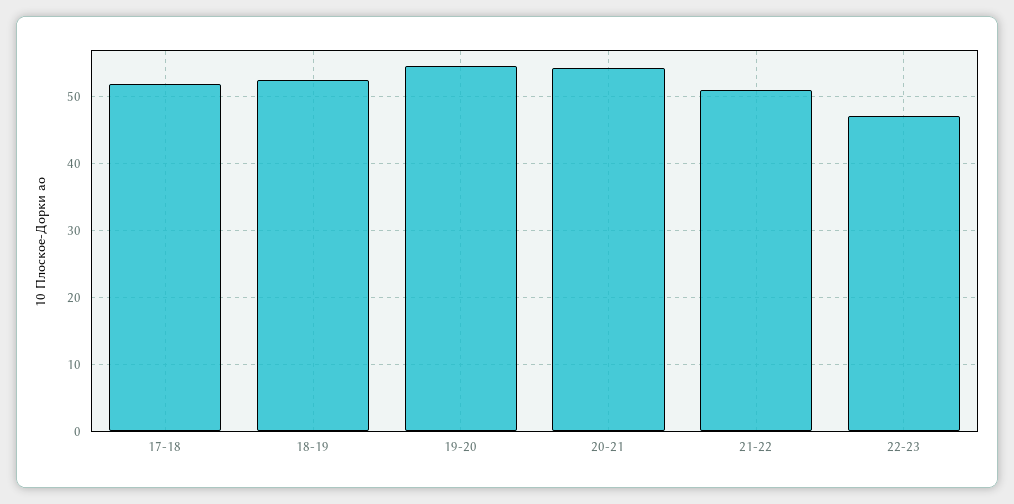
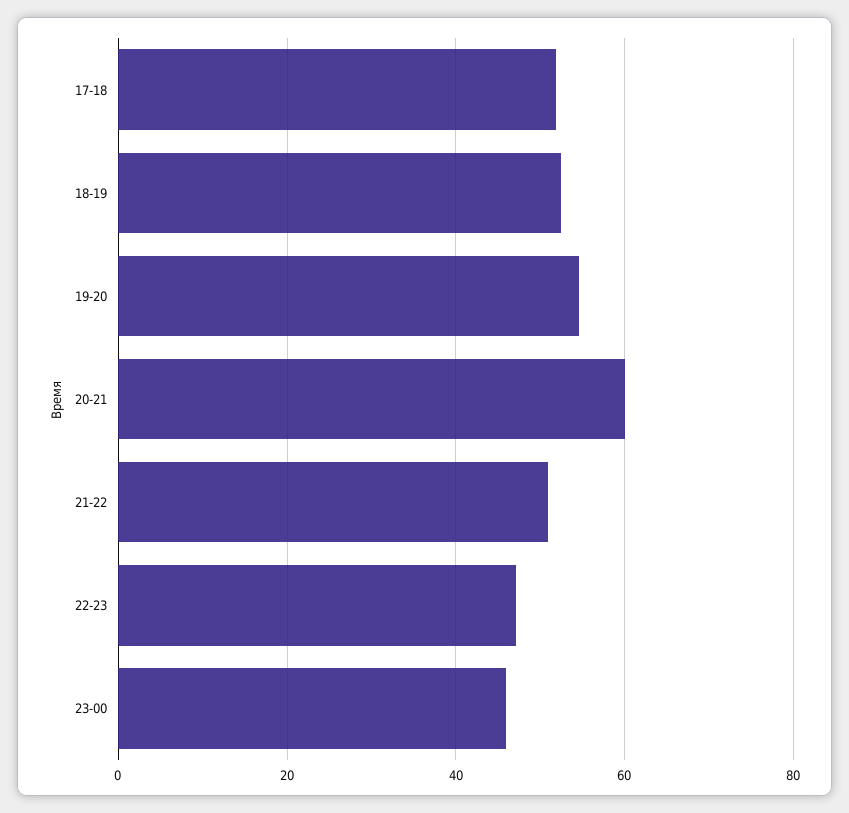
20-21: 54 -> 60
23-00: none -> 46

